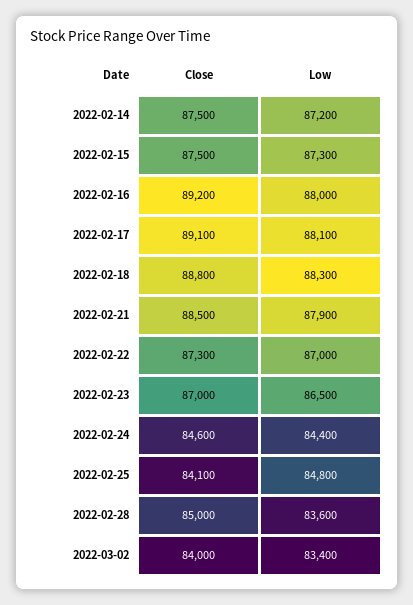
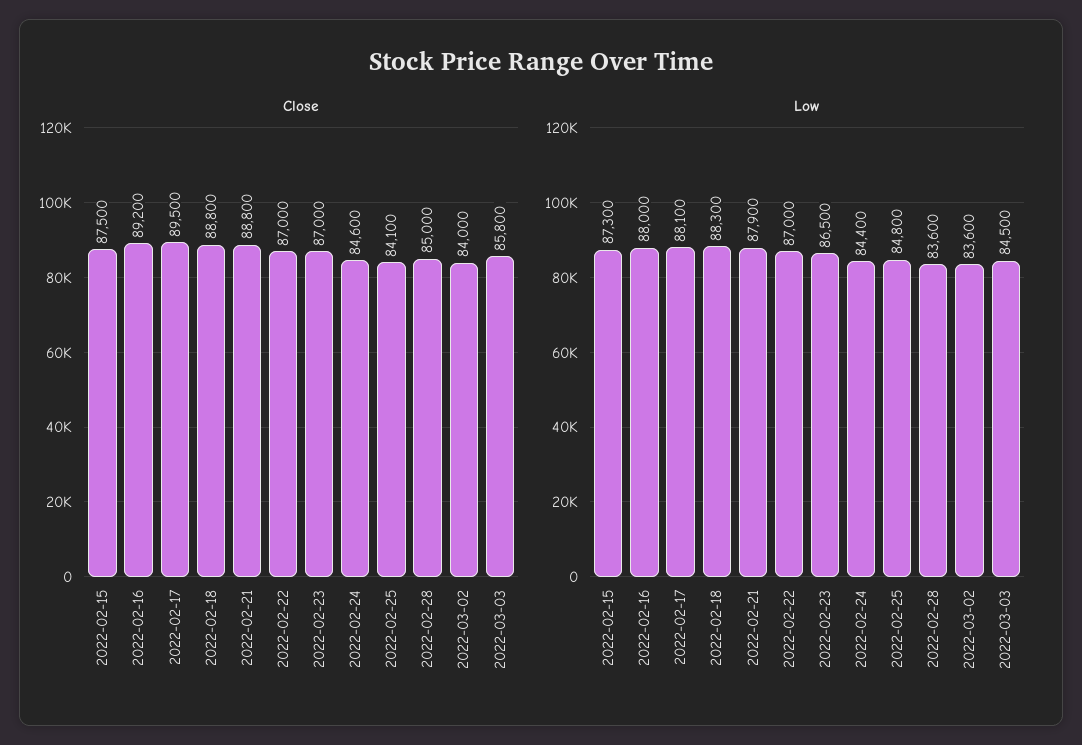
Close, 2022-02-14: 87500 -> none
Low, 2022-02-14: 87200 -> none
Close, 2022-02-17: 89100 -> 89500
Close, 2022-02-21: 88500 -> 88800
Close, 2022-02-22: 87300 -> 87000
Low, 2022-03-02: 83400 -> 83600
Close, 2022-03-03: none -> 85800
Low, 2022-03-03: none -> 84500

